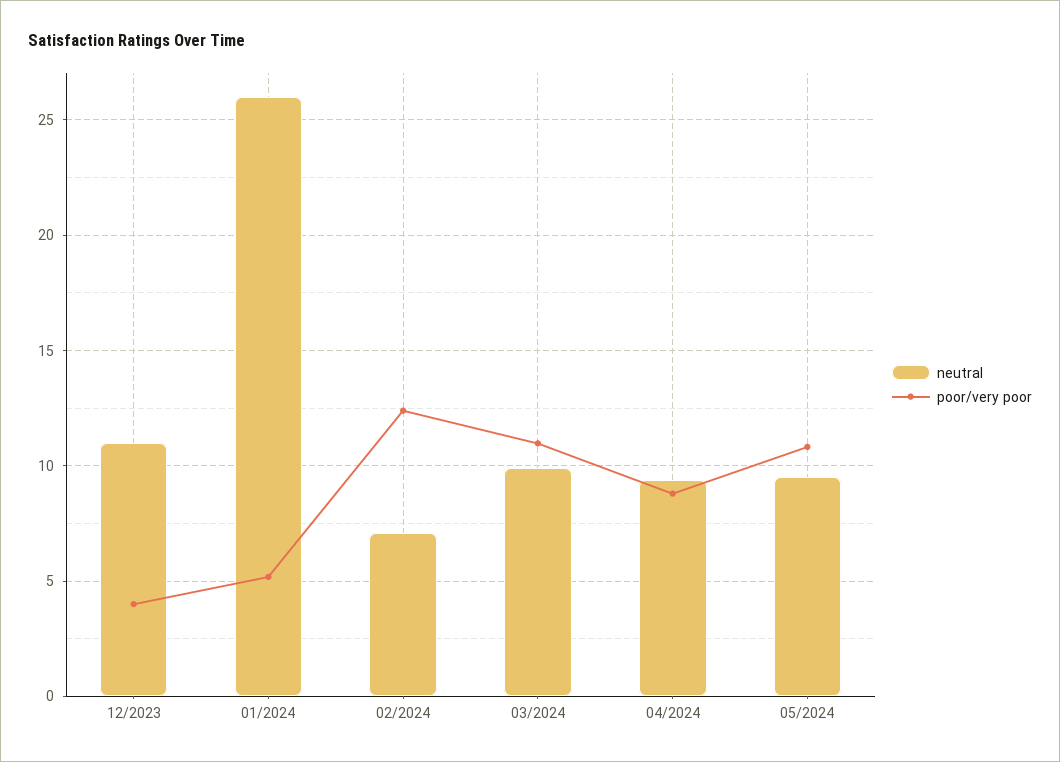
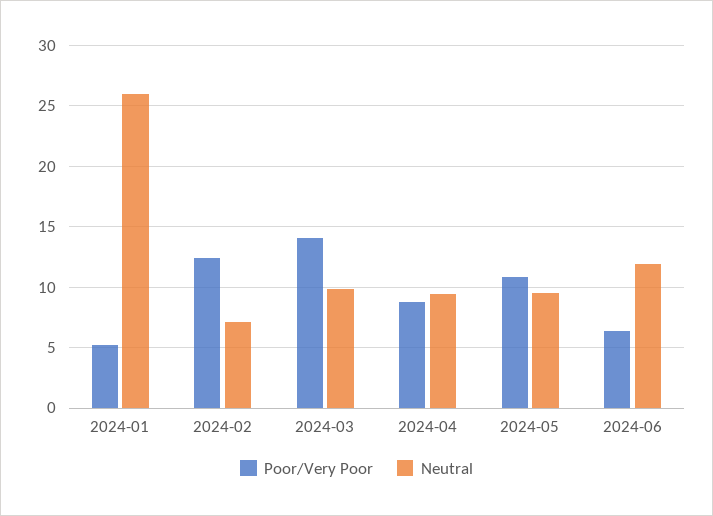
neutral, 12/2023: 11 -> none
poor/very poor, 12/2023: 4 -> none
poor/very poor, 03/2024: 11 -> 14
poor/very poor, 2024-06: none -> 6.5
neutral, 2024-06: none -> 12

